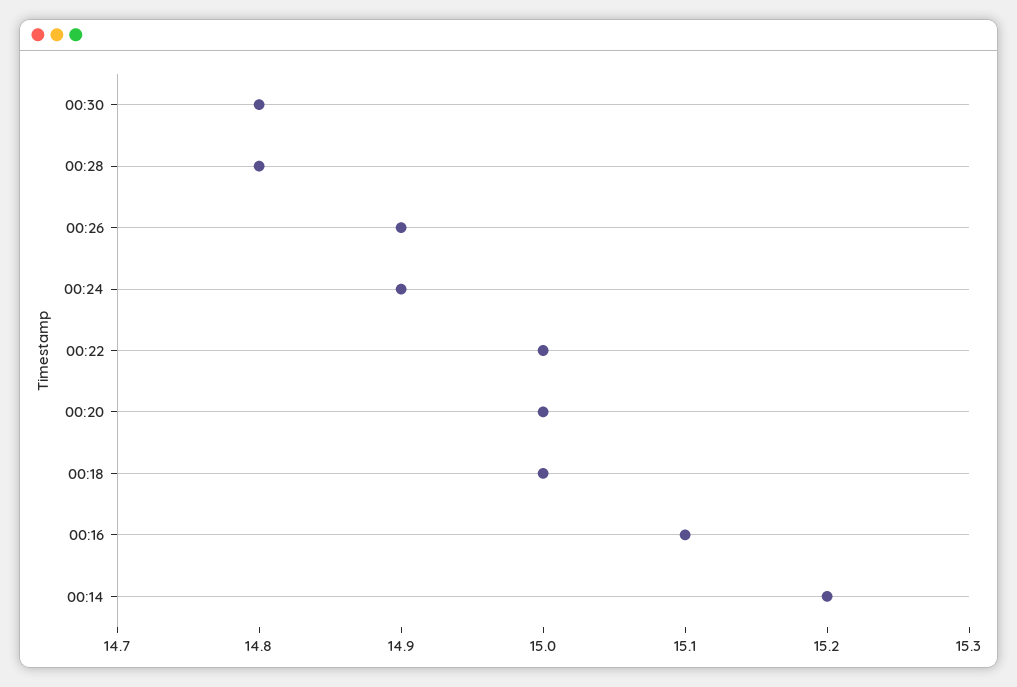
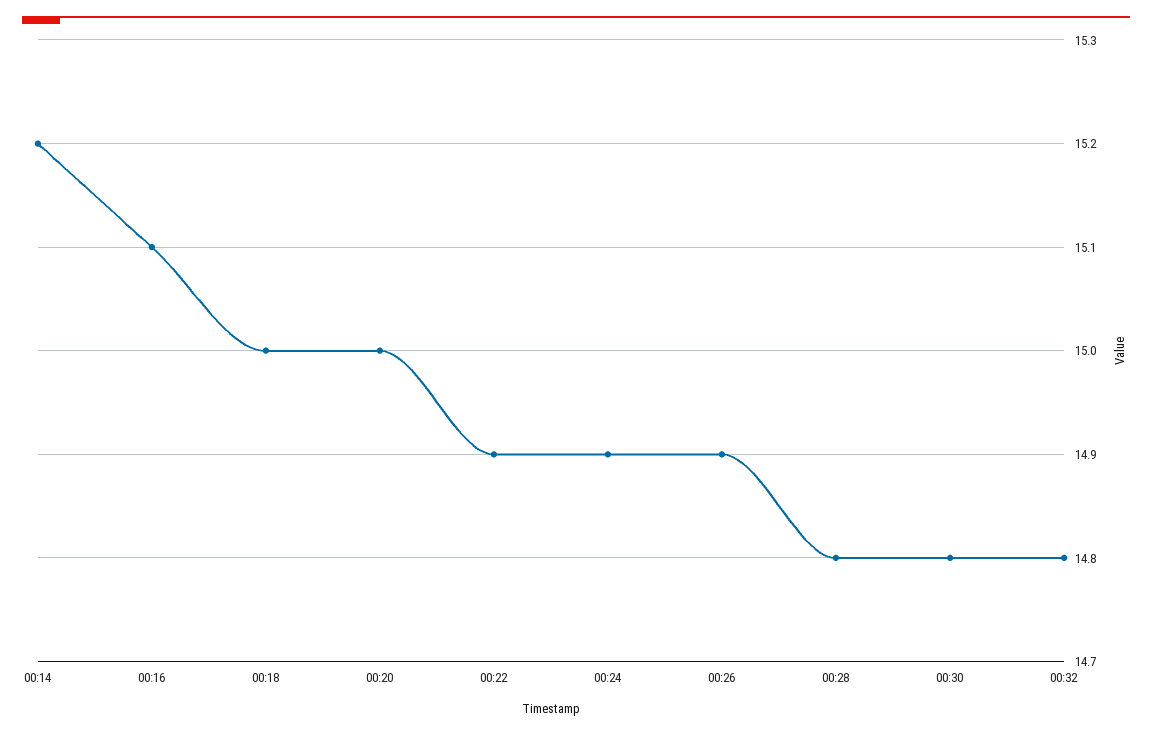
00:22: 15 -> 14.9
00:32: none -> 14.8

